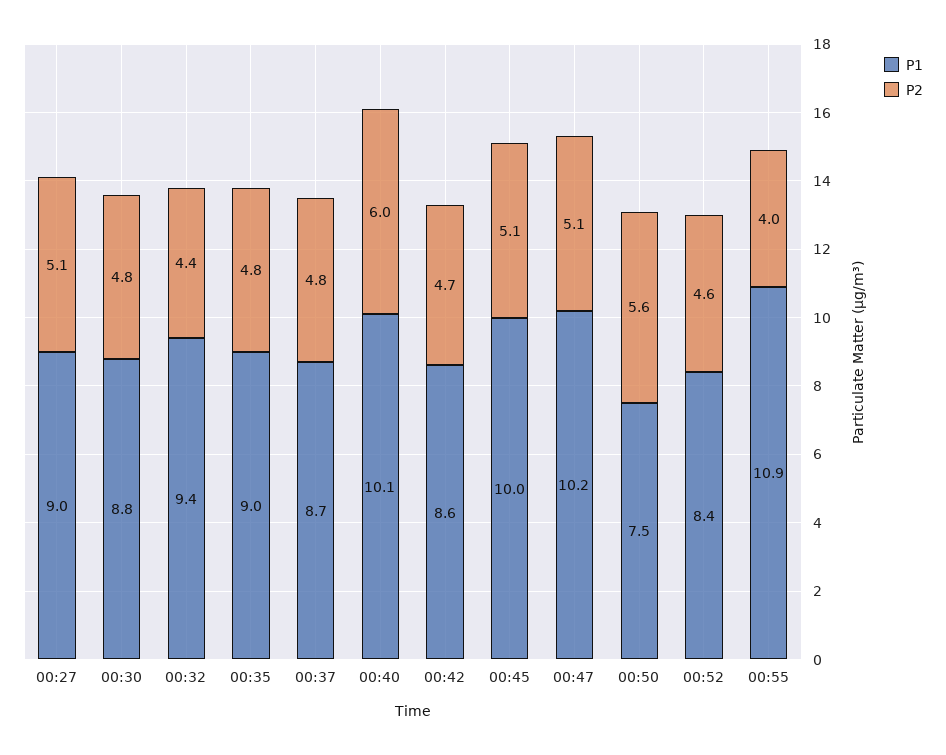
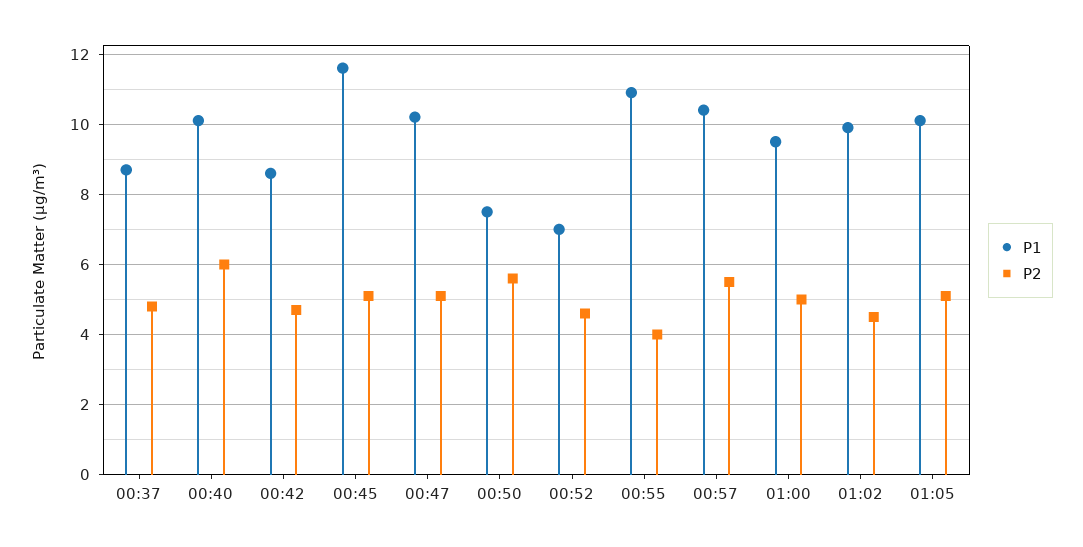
P1, 00:27: 9 -> none
P2, 00:27: 5.1 -> none
P1, 00:30: 8.8 -> none
P2, 00:30: 4.8 -> none
P1, 00:32: 9.4 -> none
P2, 00:32: 4.4 -> none
P1, 00:35: 9 -> none
P2, 00:35: 4.8 -> none
P1, 00:45: 10 -> 11.5
P1, 00:52: 8.4 -> 7
P1, 00:57: none -> 10.5
P2, 00:57: none -> 5.5
P1, 01:00: none -> 9.5
P2, 01:00: none -> 5
P1, 01:02: none -> 10
P2, 01:02: none -> 4.5
P1, 01:05: none -> 10
P2, 01:05: none -> 5

